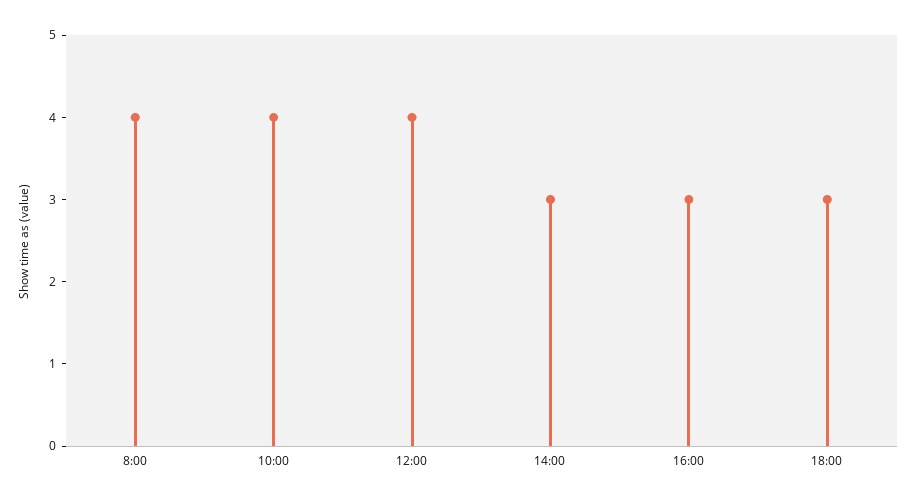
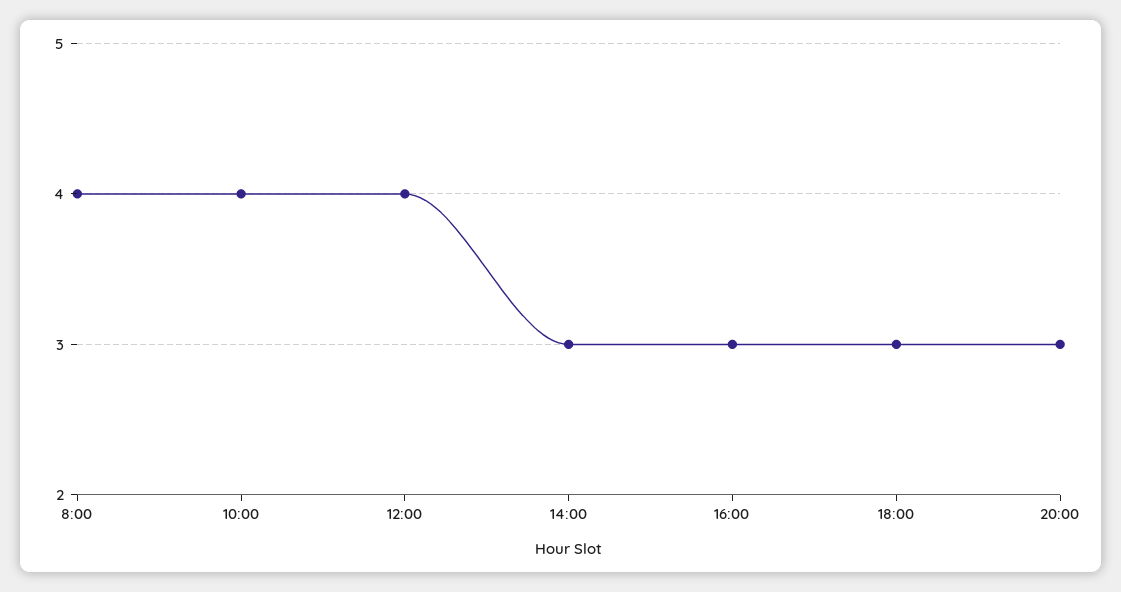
20:00: none -> 3

